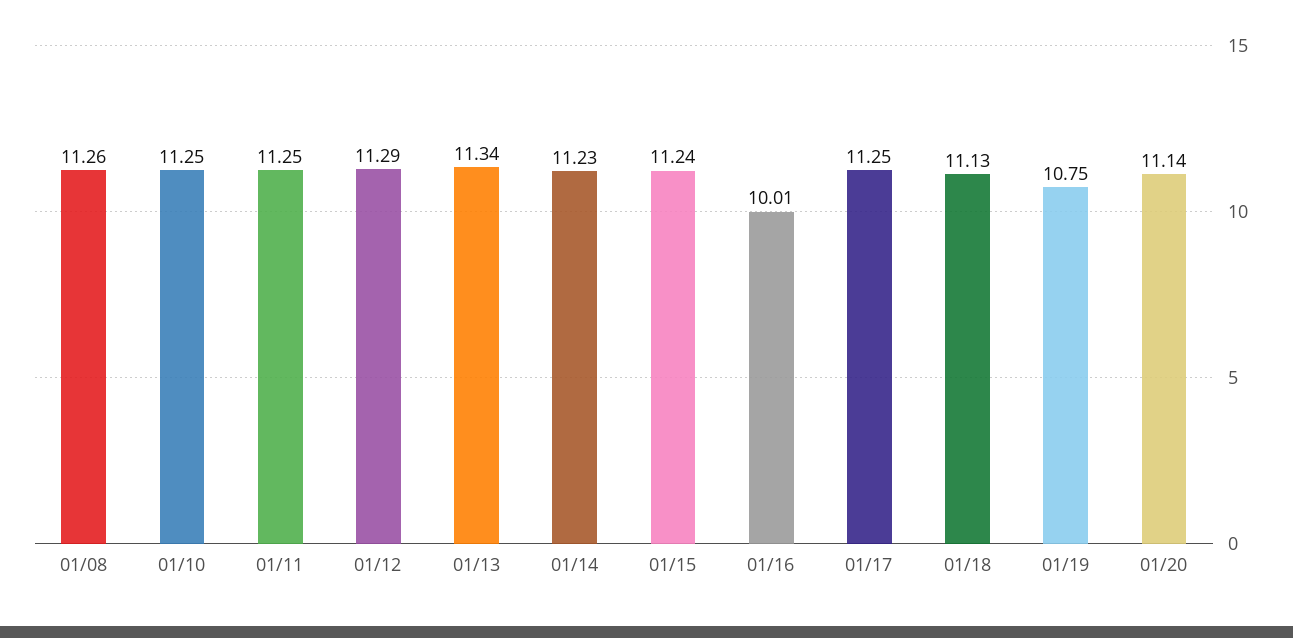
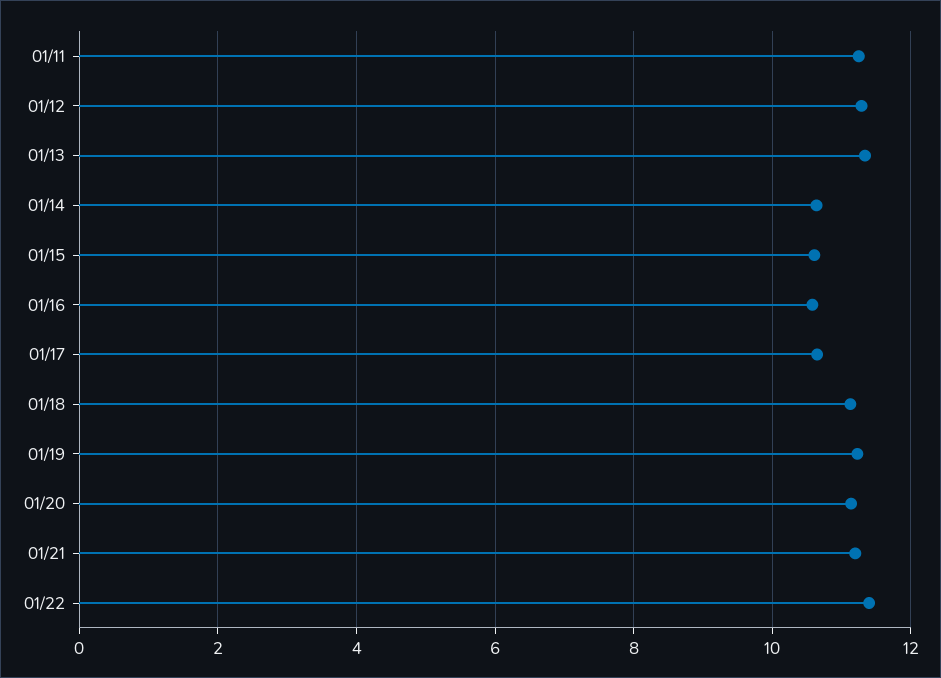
01/08: 11.26 -> none
01/10: 11.25 -> none
01/14: 11.23 -> 10.6
01/15: 11.24 -> 10.6
01/16: 10.01 -> 10.6
01/17: 11.25 -> 10.6
01/19: 10.75 -> 11.2
01/21: none -> 11.2
01/22: none -> 11.4

